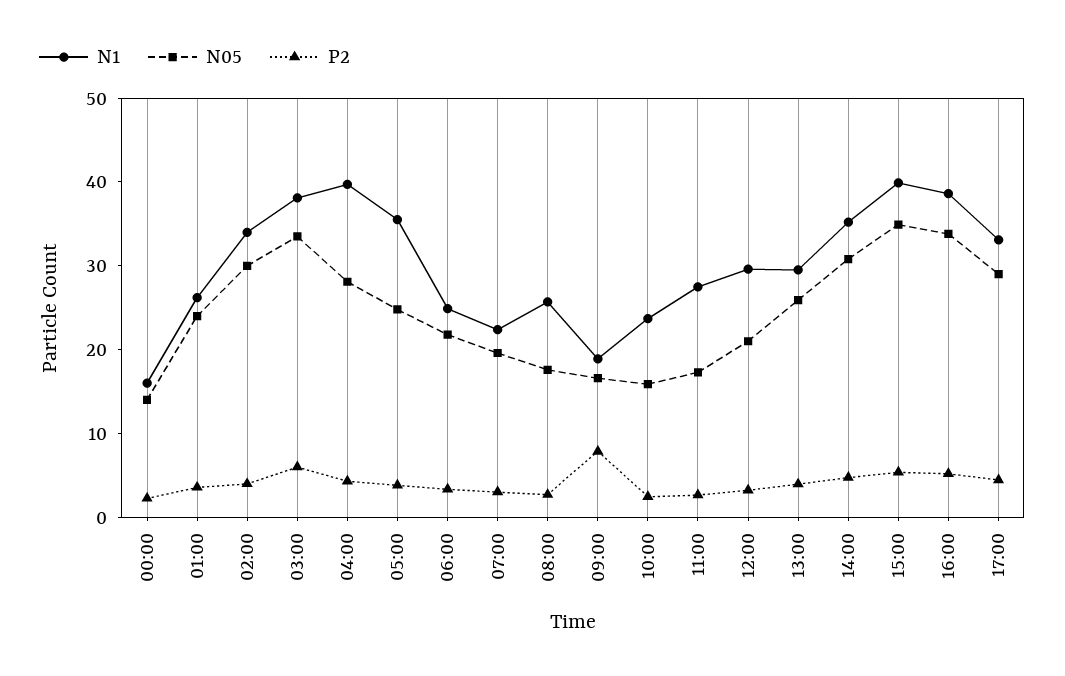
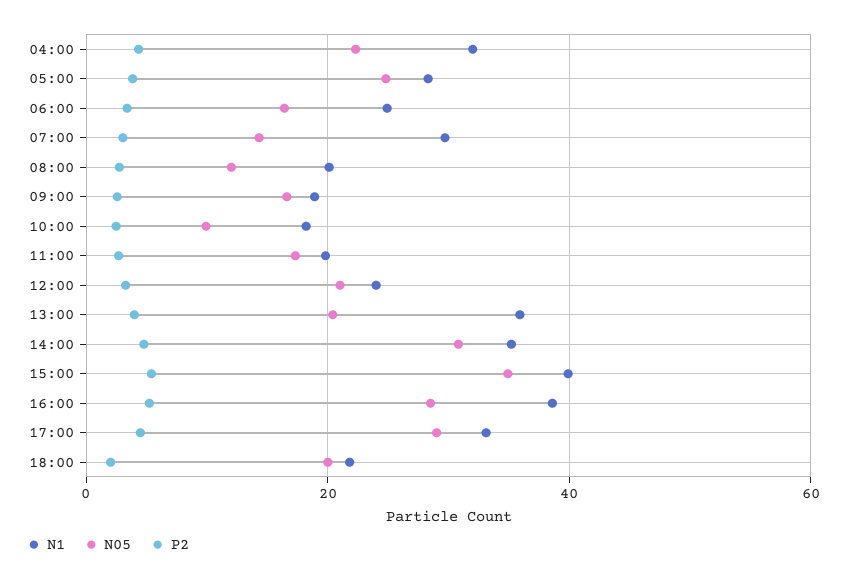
N1, 00:00: 16 -> none
N05, 00:00: 14 -> none
P2, 00:00: 2 -> none
N1, 01:00: 26 -> none
N05, 01:00: 24 -> none
P2, 01:00: 4 -> none
N1, 02:00: 34 -> none
N05, 02:00: 30 -> none
P2, 02:00: 4 -> none
N1, 03:00: 38 -> none
N05, 03:00: 34 -> none
P2, 03:00: 6 -> none
N1, 04:00: 40 -> 32
N05, 04:00: 28 -> 22
N1, 05:00: 36 -> 28
N05, 06:00: 22 -> 16
N1, 07:00: 22 -> 30
N05, 07:00: 20 -> 14
N1, 08:00: 26 -> 20
N05, 08:00: 18 -> 12
P2, 09:00: 8 -> 2
N1, 10:00: 24 -> 18
N05, 10:00: 16 -> 10
N1, 11:00: 28 -> 20
N1, 12:00: 30 -> 24
N1, 13:00: 30 -> 36
N05, 13:00: 26 -> 20
N05, 16:00: 34 -> 28
N1, 18:00: none -> 22
N05, 18:00: none -> 20
P2, 18:00: none -> 2

